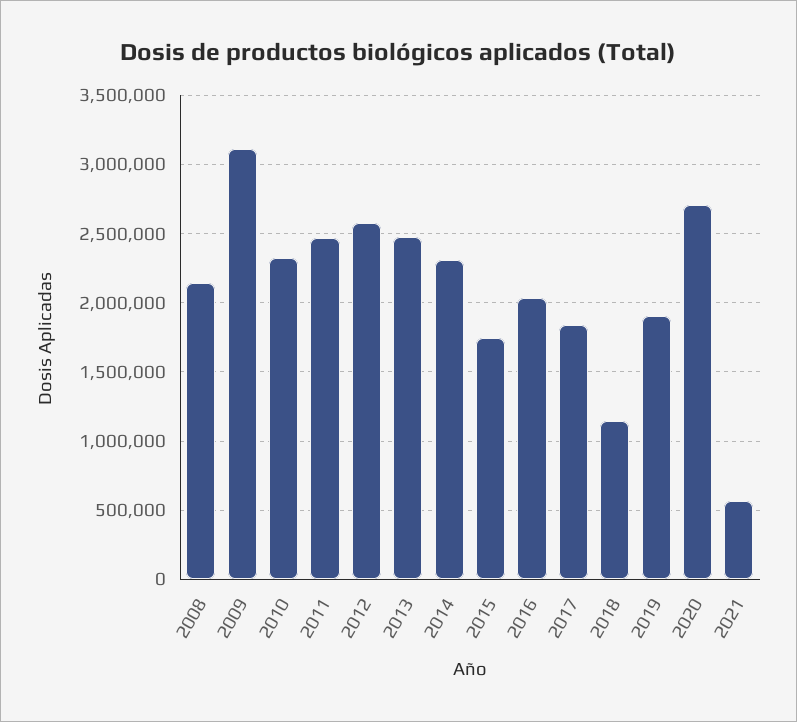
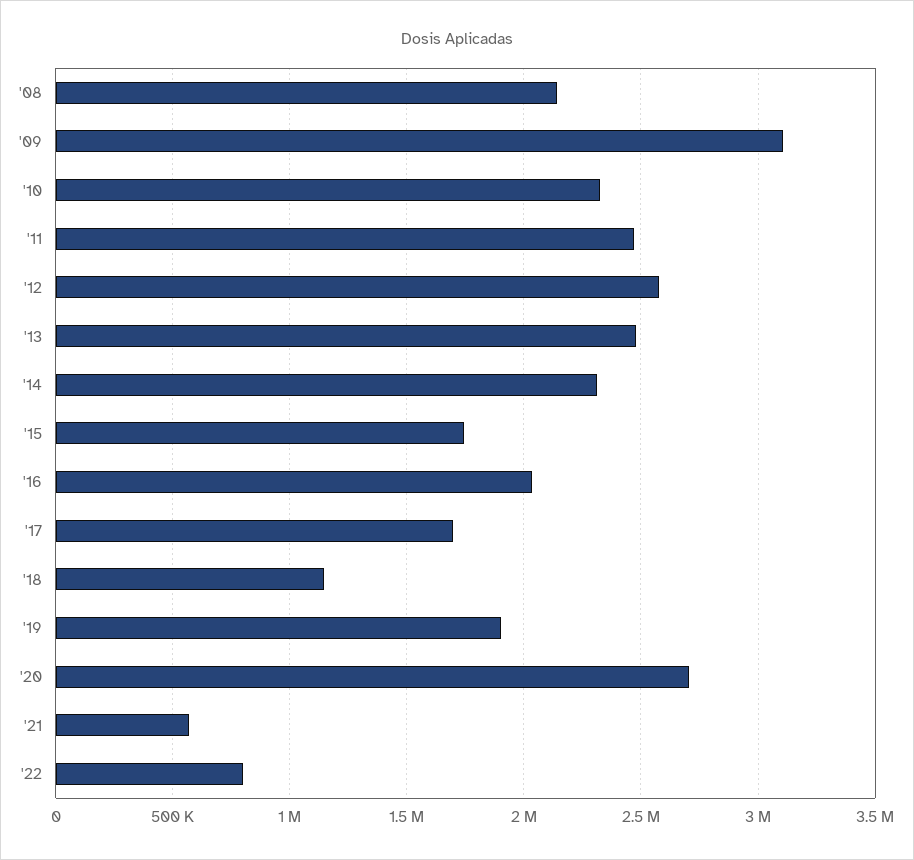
2017: 1850000 -> 1700000
'22: none -> 800000

